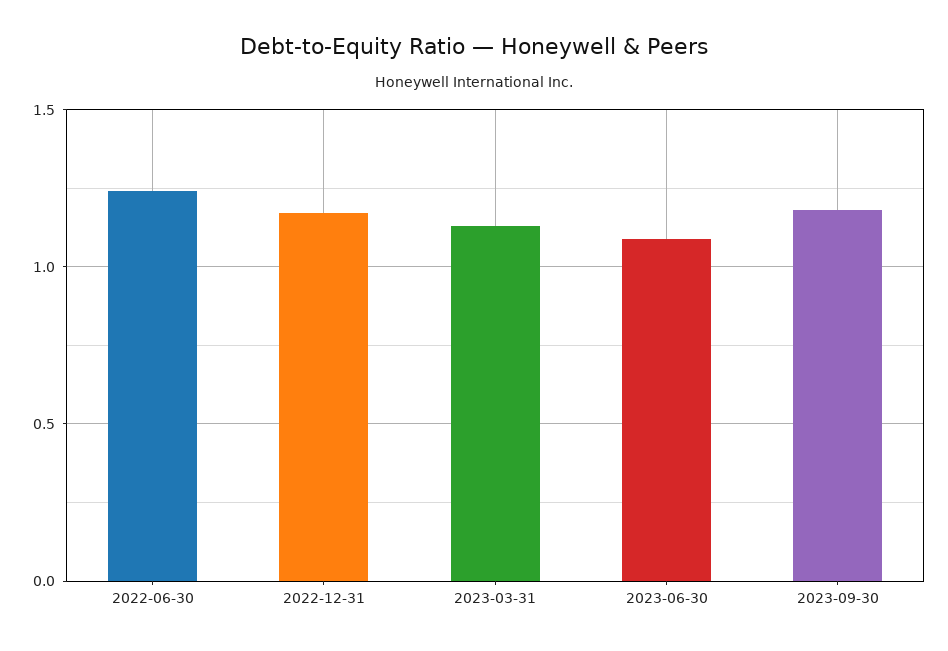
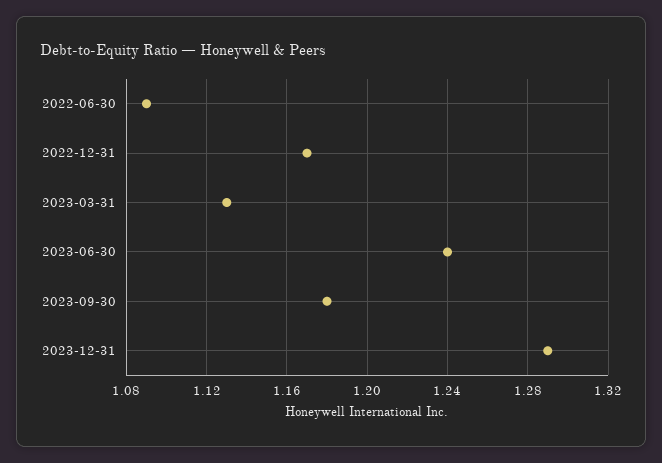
2022-06-30: 1.25 -> 1.09
2023-06-30: 1.1 -> 1.24
2023-12-31: none -> 1.29

